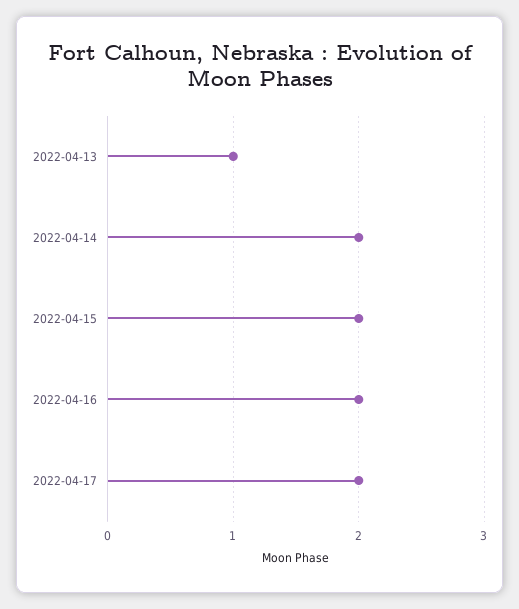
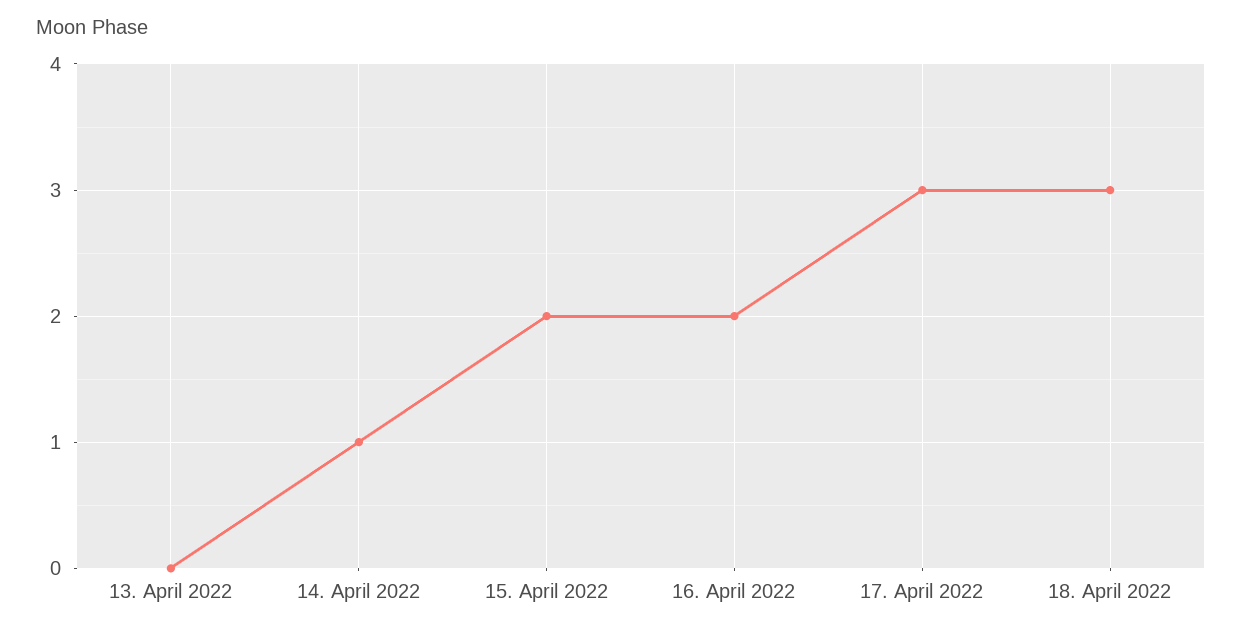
2022-04-13: 1 -> 0
2022-04-14: 2 -> 1
2022-04-17: 2 -> 3
18. April 2022: none -> 3

